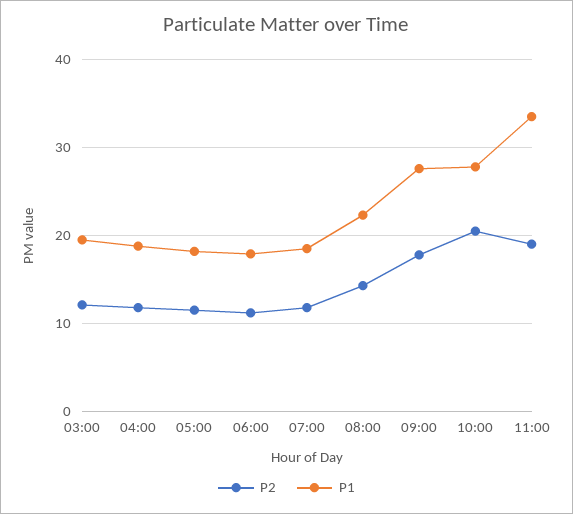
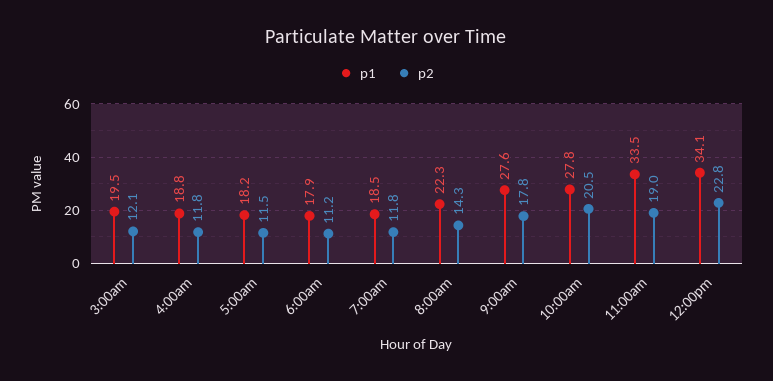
P1, 12:00pm: none -> 34.1
P2, 12:00pm: none -> 22.8

